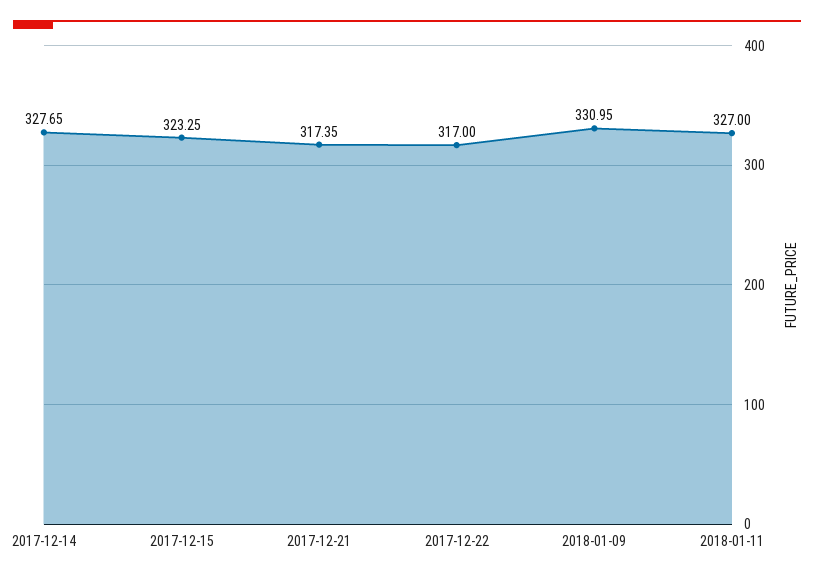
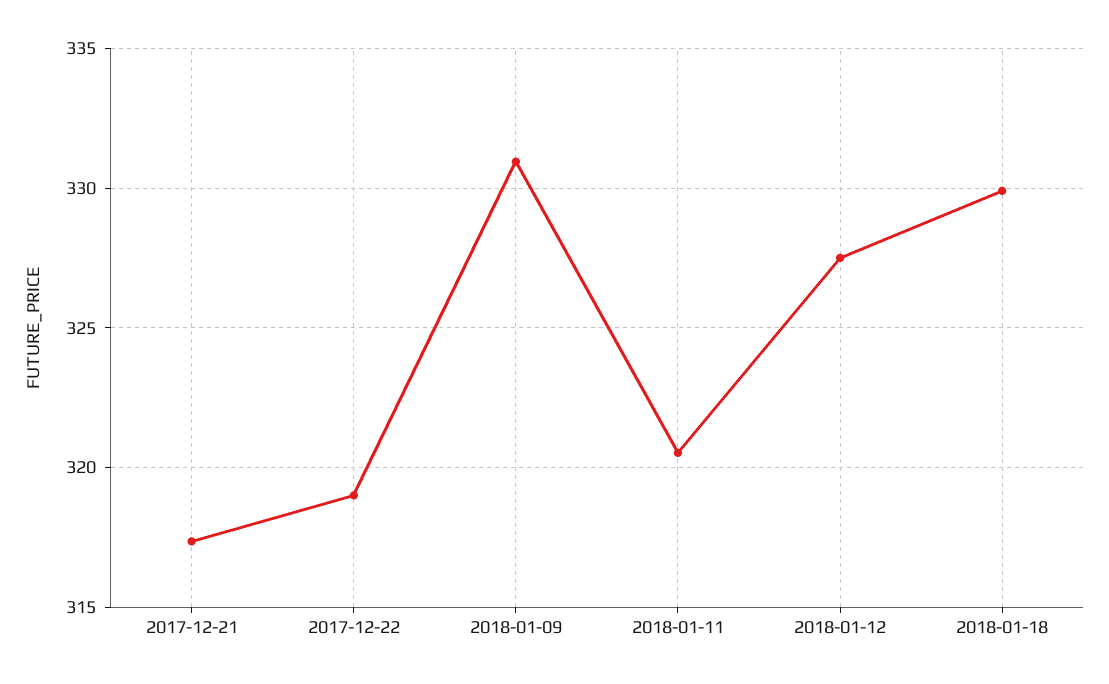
2017-12-14: 327.65 -> none
2017-12-15: 323.25 -> none
2017-12-22: 317 -> 319
2018-01-11: 327 -> 320.5
2018-01-12: none -> 327.5
2018-01-18: none -> 330

